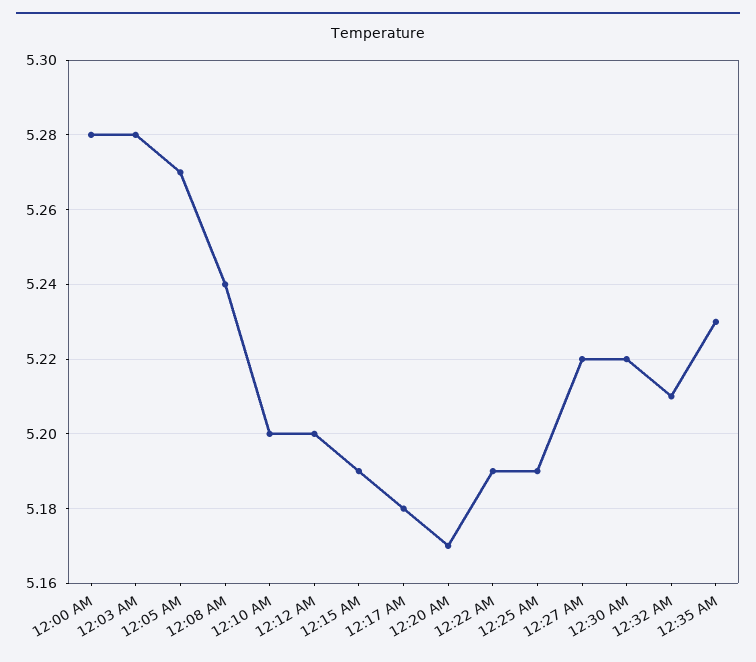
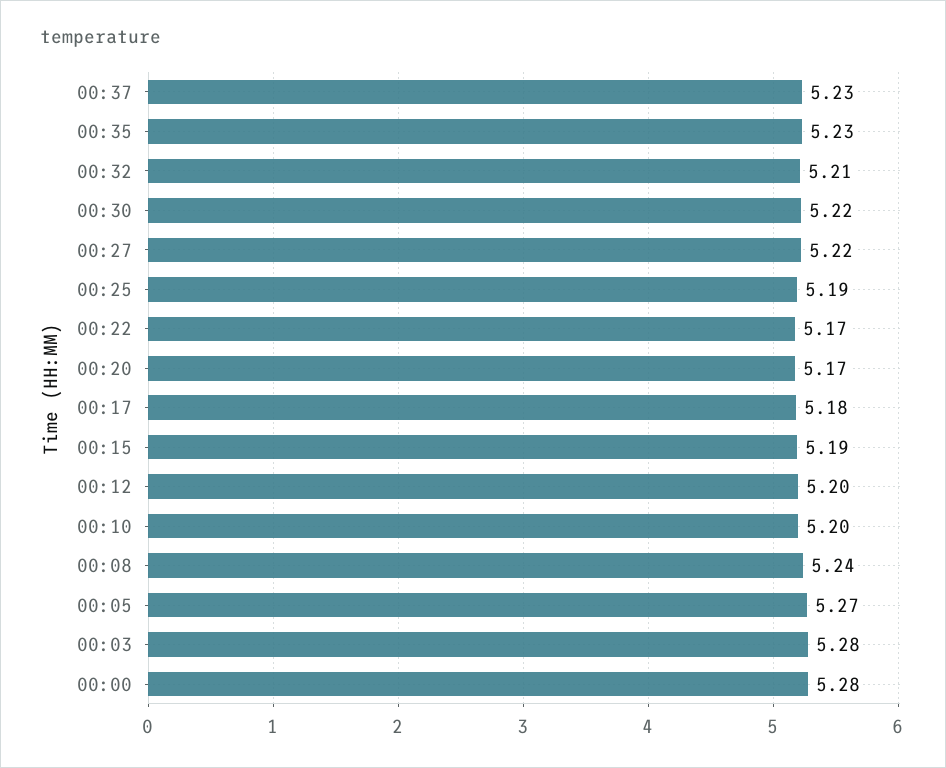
12:22 AM: 5.19 -> 5.17
00:37: none -> 5.23

